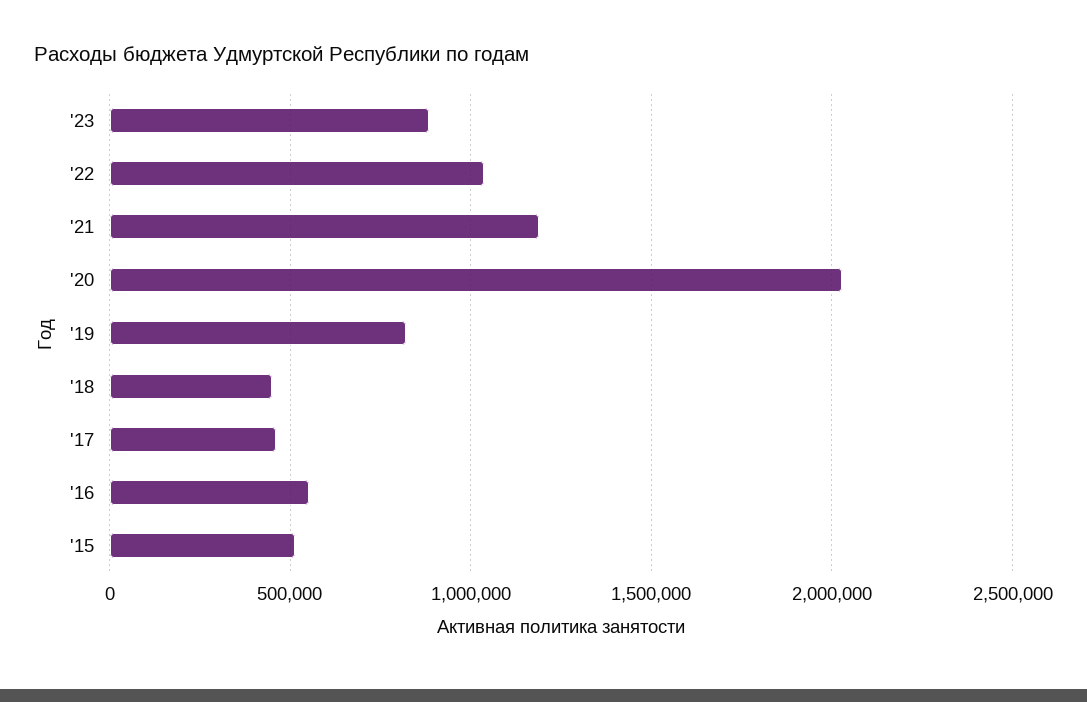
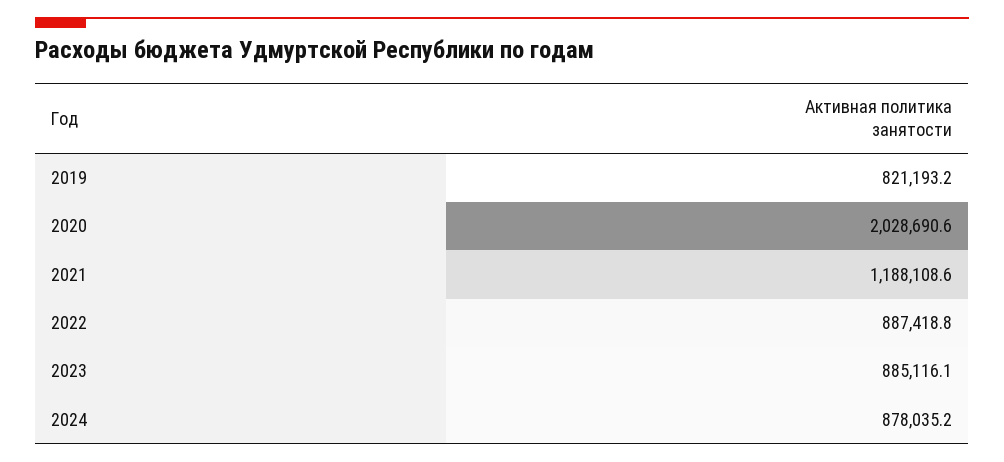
'22: 1050000 -> 887418.8
'18: 450000 -> none
'17: 450000 -> none
'16: 550000 -> none
'15: 500000 -> none
2024: none -> 878035.2

